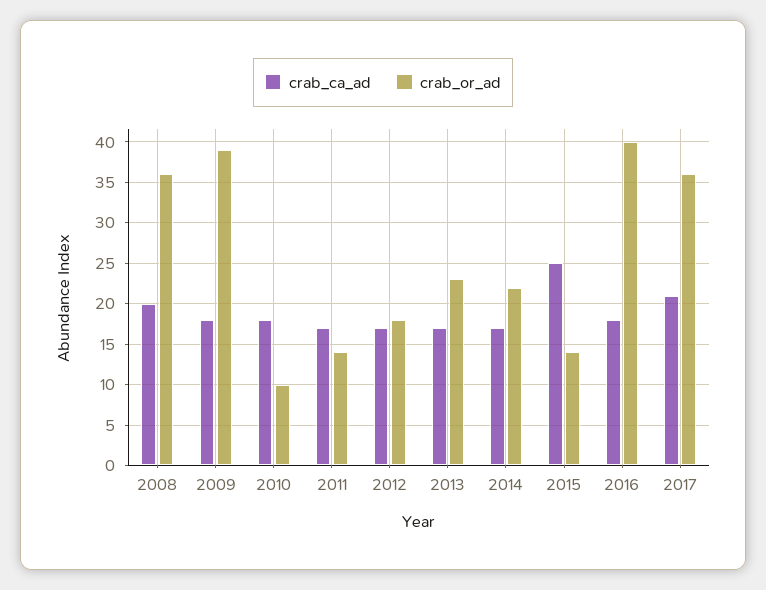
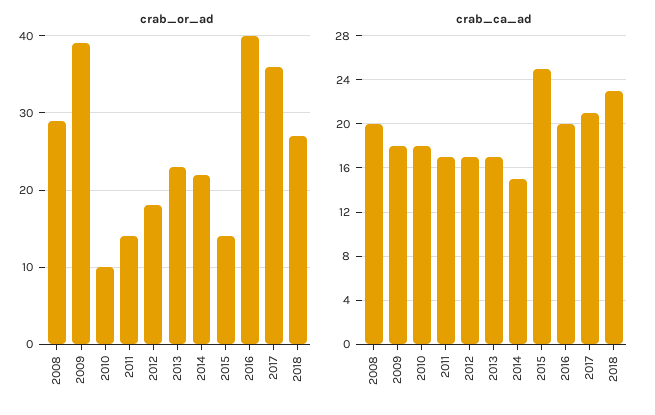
crab_or_ad, 2008: 36 -> 29
crab_ca_ad, 2014: 17 -> 15
crab_ca_ad, 2016: 18 -> 20
crab_or_ad, 2018: none -> 27
crab_ca_ad, 2018: none -> 23

